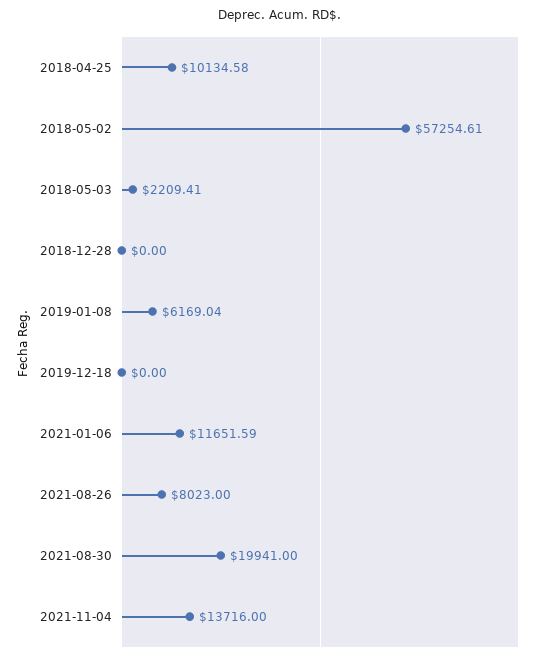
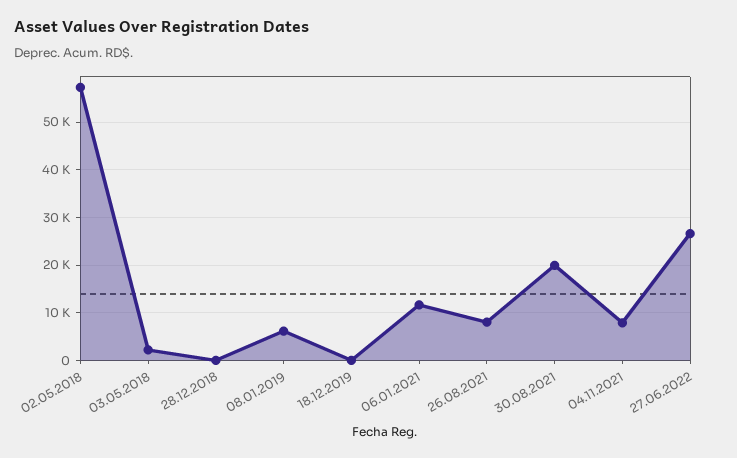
2018-04-25: 10134.58 -> none
2021-11-04: 13716 -> 8000
27.06.2022: none -> 26000

